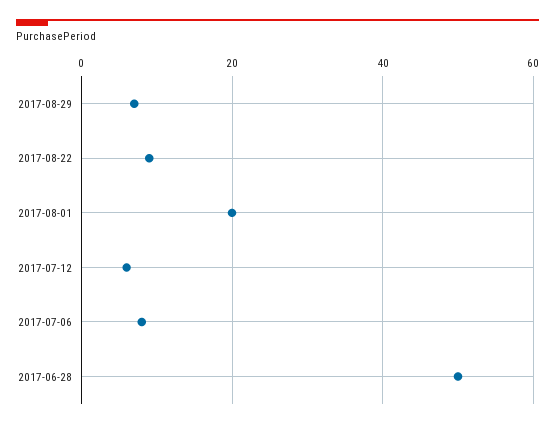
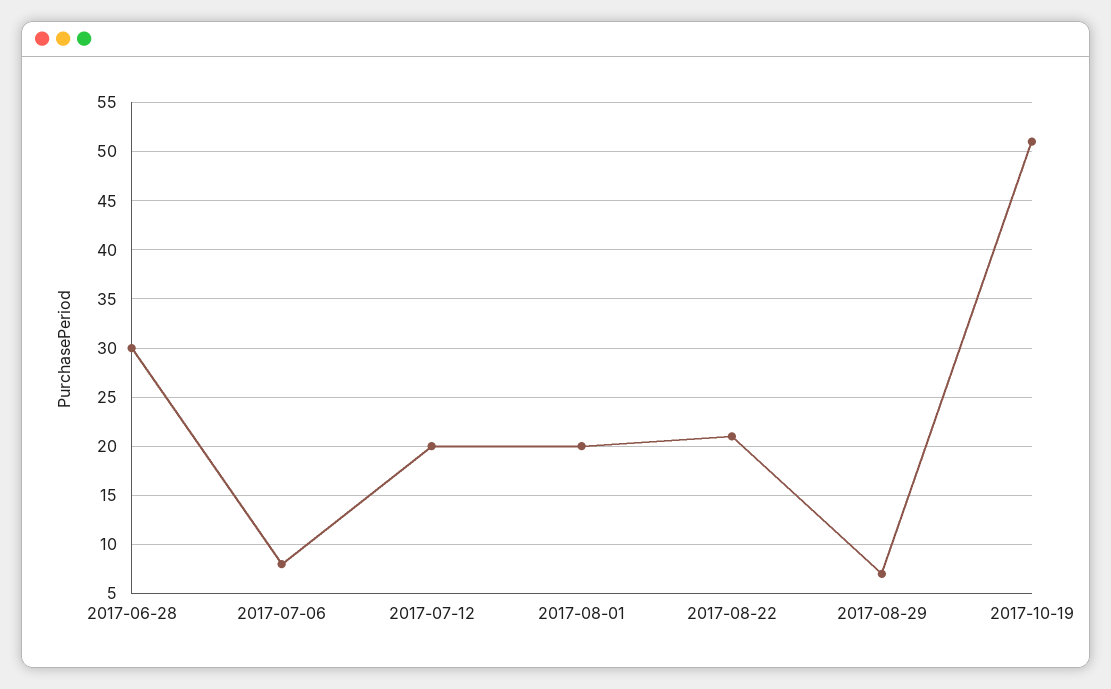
2017-08-22: 10 -> 21
2017-07-12: 5 -> 20
2017-06-28: 50 -> 30
2017-10-19: none -> 51

